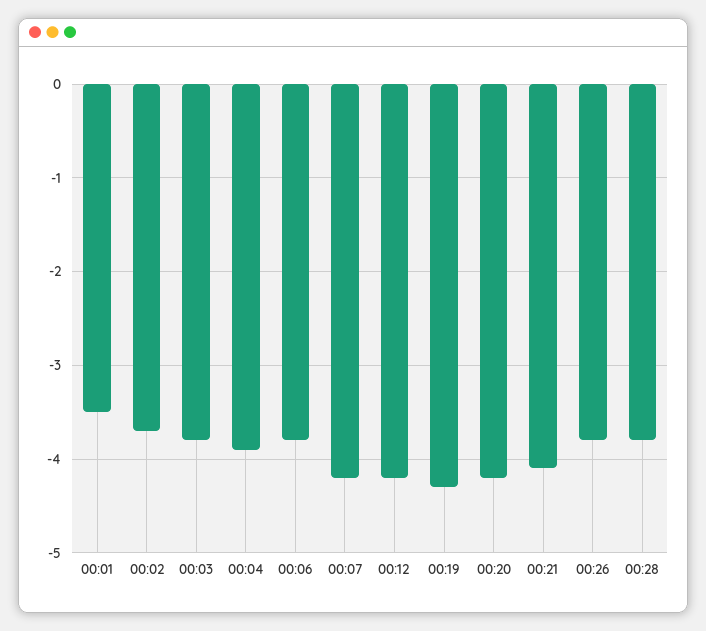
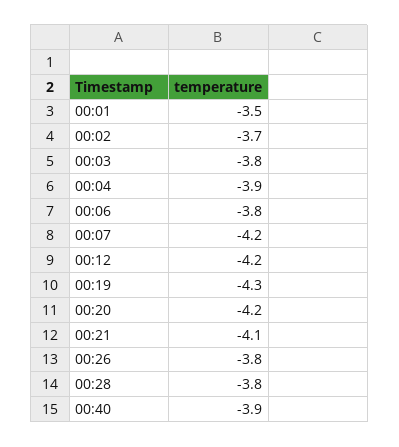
00:40: none -> -3.9

